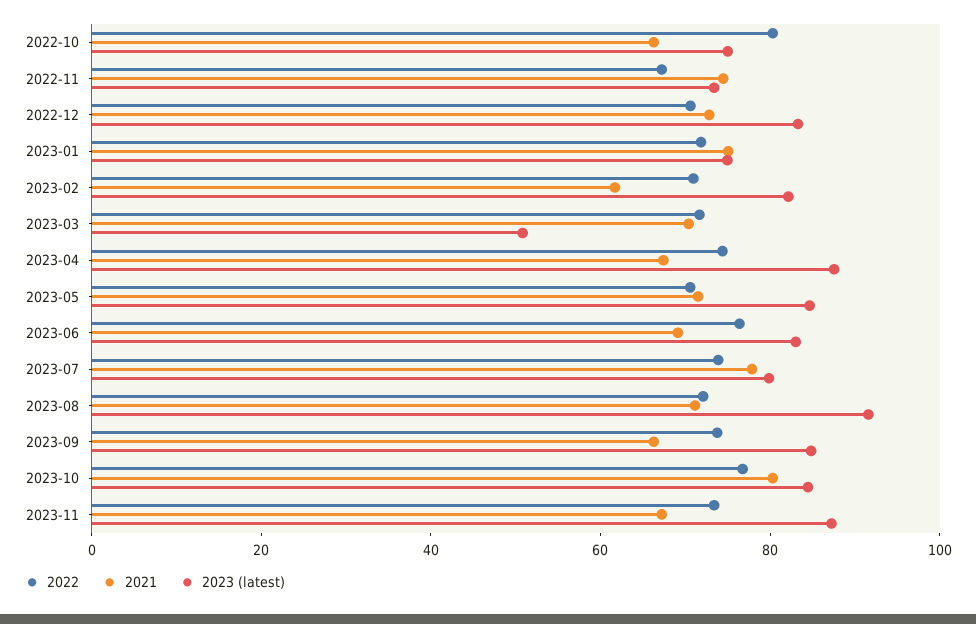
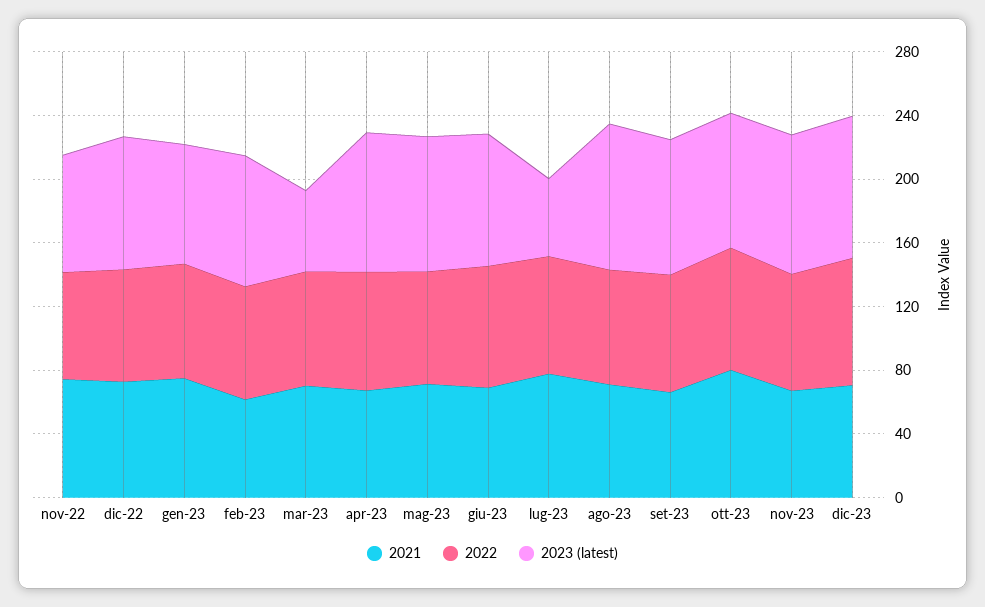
2022, 2022-10: 80 -> none
2021, 2022-10: 65 -> none
2023 (latest), 2022-10: 75 -> none
2023 (latest), 2023-07: 80 -> 50
2021, dic-23: none -> 70
2022, dic-23: none -> 80
2023 (latest), dic-23: none -> 90

